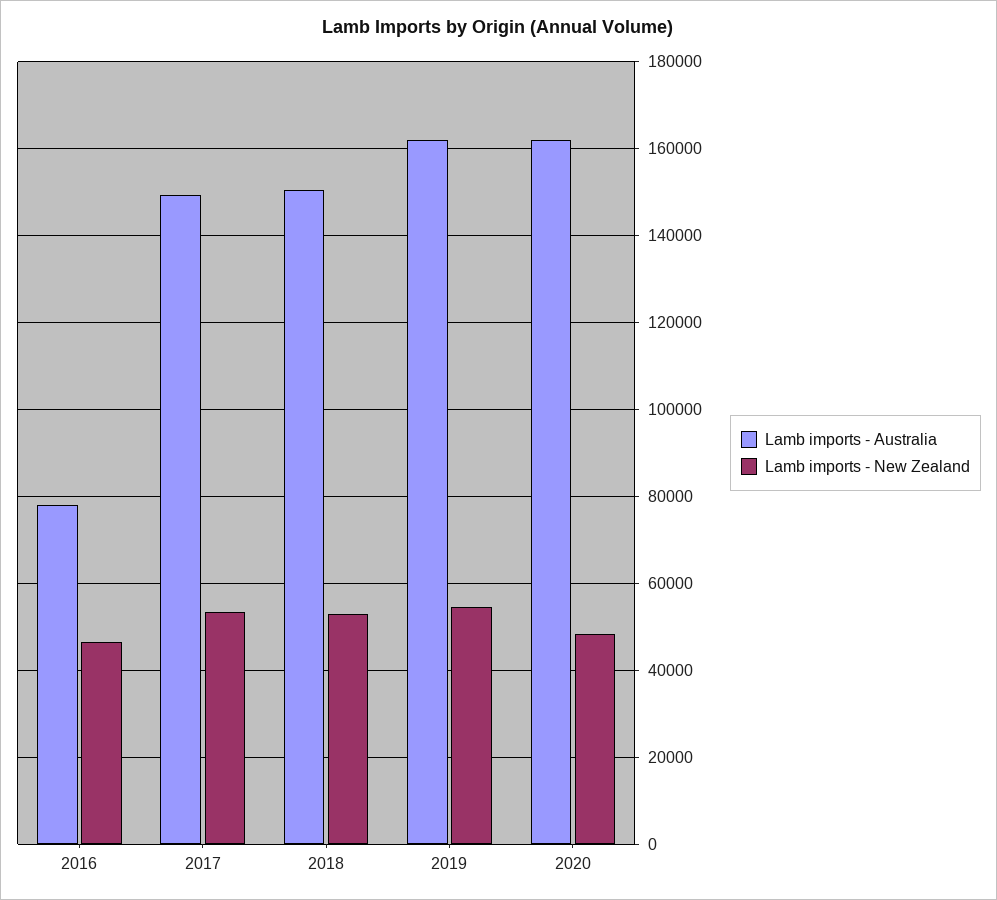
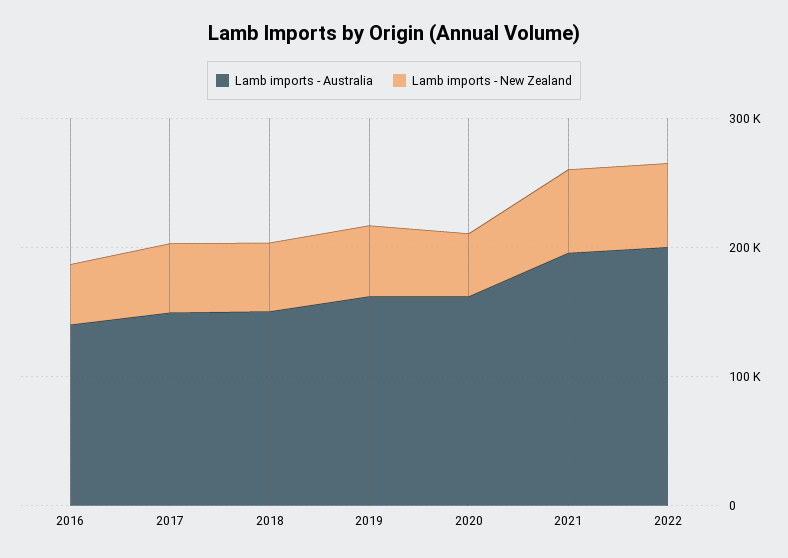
Lamb imports - Australia, 2016: 78000 -> 140000
Lamb imports - Australia, 2021: none -> 200000
Lamb imports - New Zealand, 2021: none -> 60000
Lamb imports - Australia, 2022: none -> 200000
Lamb imports - New Zealand, 2022: none -> 60000

